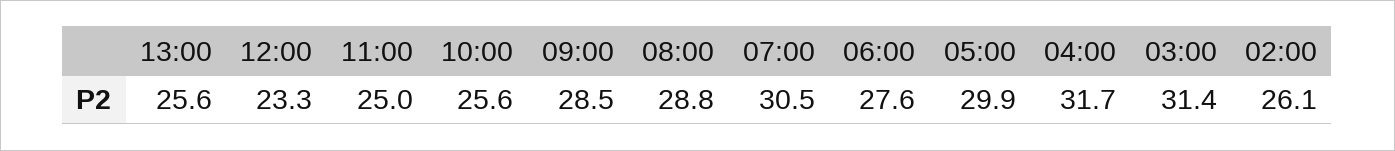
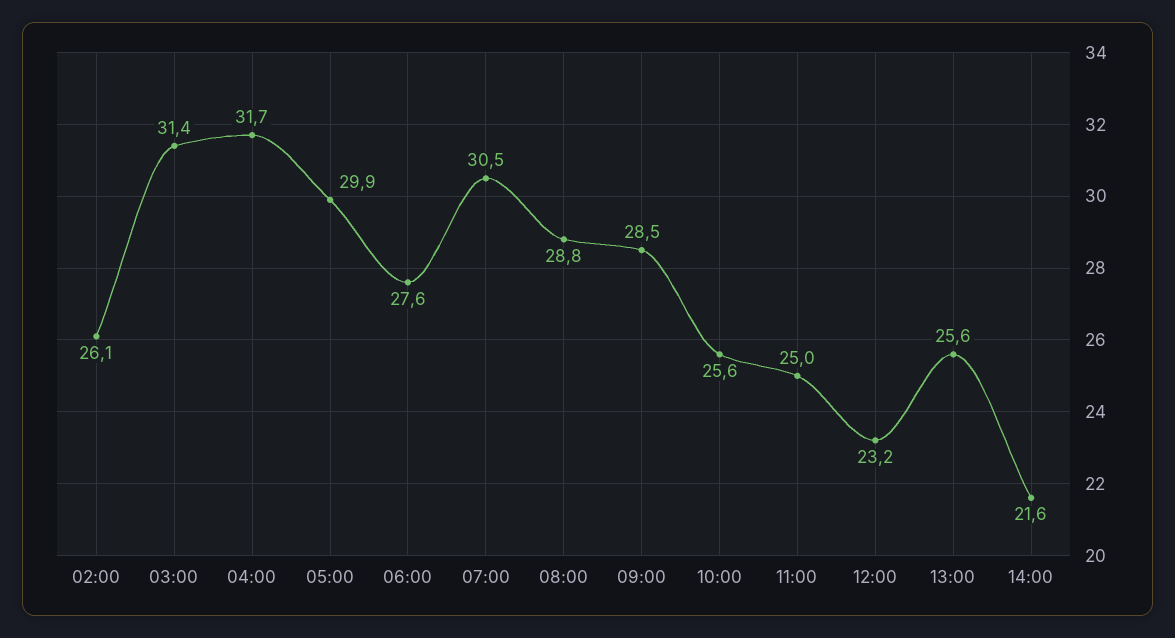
12:00: 23.3 -> 23.2
14:00: none -> 21.6

